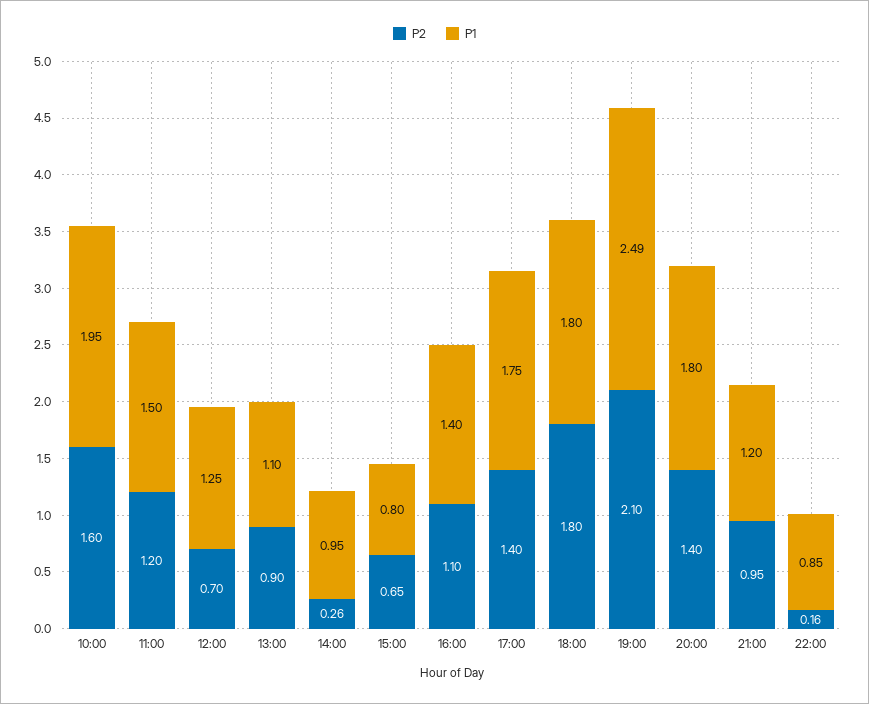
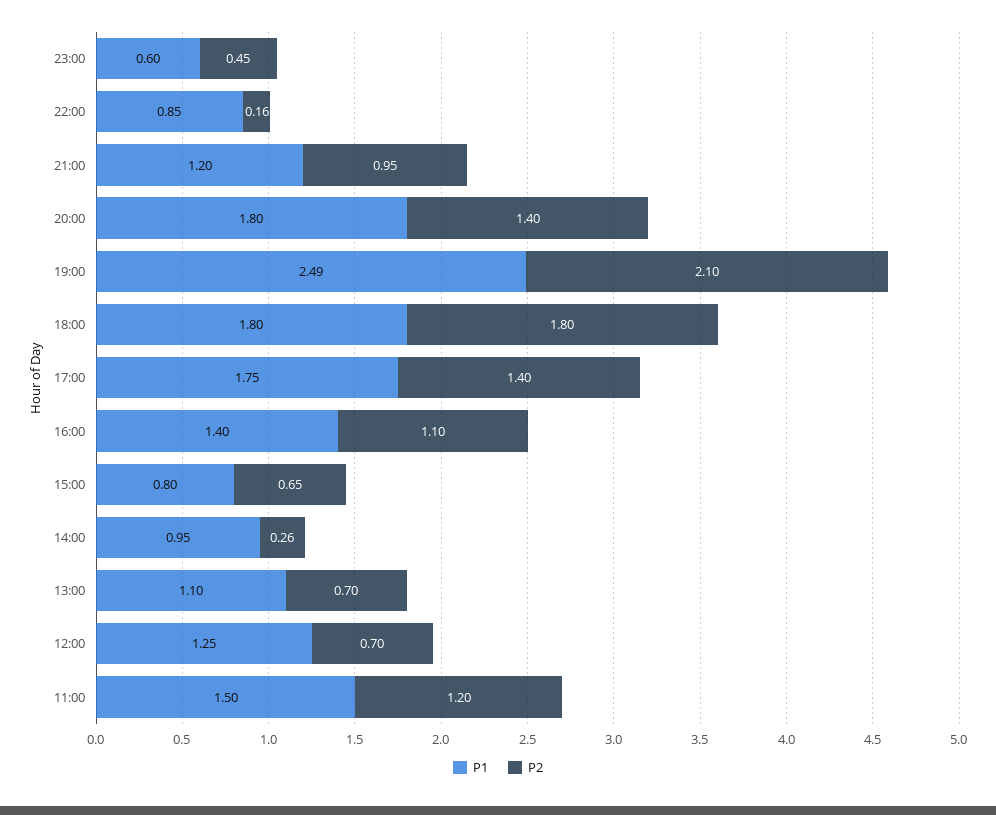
P2, 10:00: 1.6 -> none
P1, 10:00: 1.95 -> none
P2, 13:00: 0.9 -> 0.7
P1, 23:00: none -> 0.6
P2, 23:00: none -> 0.45

